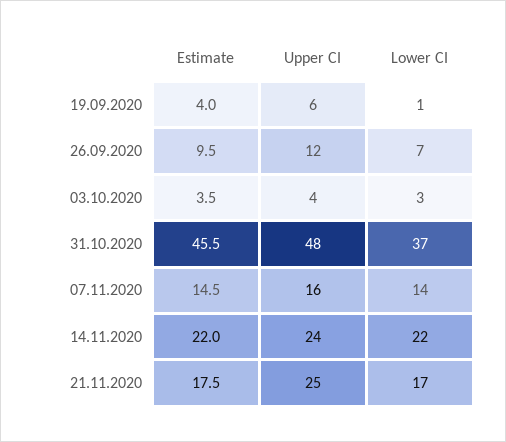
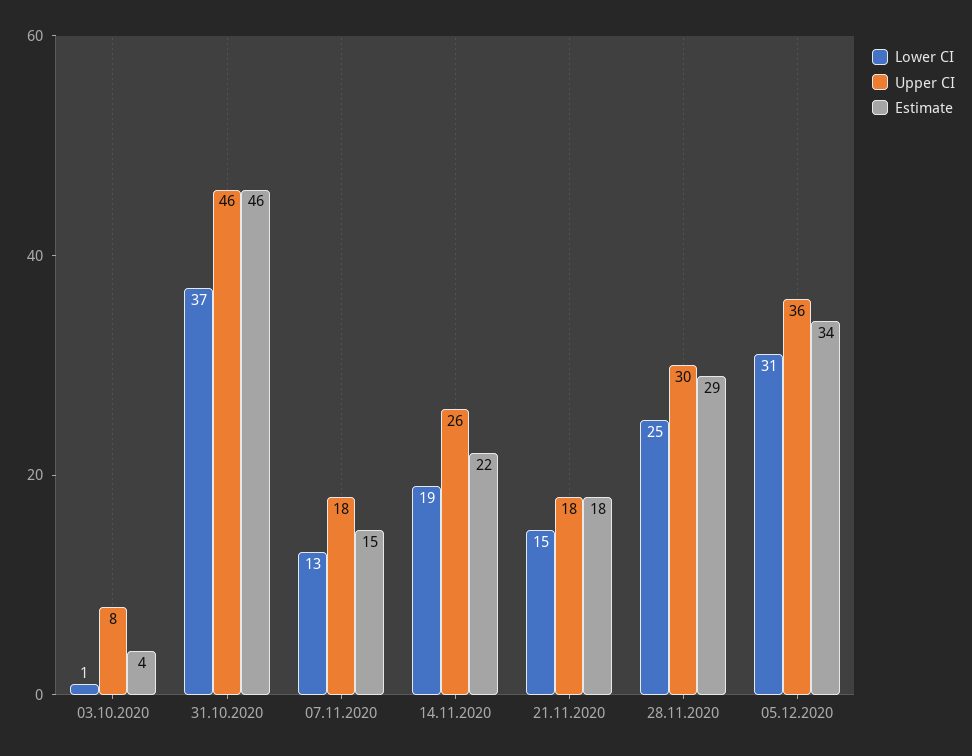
Estimate, 19.09.2020: 4 -> none
Upper CI, 19.09.2020: 6 -> none
Lower CI, 19.09.2020: 1 -> none
Estimate, 26.09.2020: 9.5 -> none
Upper CI, 26.09.2020: 12 -> none
Lower CI, 26.09.2020: 7 -> none
Upper CI, 03.10.2020: 4 -> 8
Lower CI, 03.10.2020: 3 -> 1
Upper CI, 31.10.2020: 48 -> 46
Upper CI, 07.11.2020: 16 -> 18
Lower CI, 07.11.2020: 14 -> 13
Upper CI, 14.11.2020: 24 -> 26
Lower CI, 14.11.2020: 22 -> 19
Upper CI, 21.11.2020: 25 -> 18
Lower CI, 21.11.2020: 17 -> 15
Lower CI, 28.11.2020: none -> 25
Upper CI, 28.11.2020: none -> 30
Estimate, 28.11.2020: none -> 29
Lower CI, 05.12.2020: none -> 31
Upper CI, 05.12.2020: none -> 36
Estimate, 05.12.2020: none -> 34

